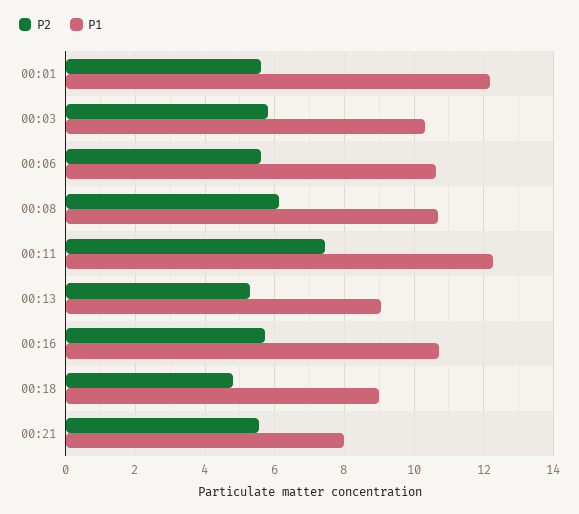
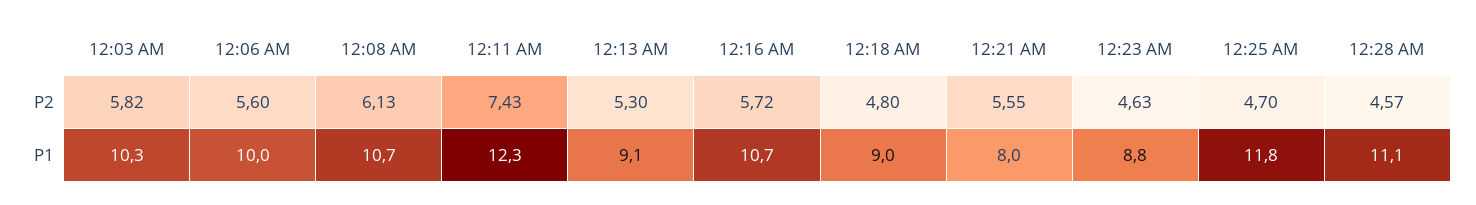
P2, 00:01: 5.6 -> none
P1, 00:01: 12.2 -> none
P1, 00:06: 10.6 -> 10
P2, 12:23 AM: none -> 4.63
P2, 12:25 AM: none -> 4.7
P2, 12:28 AM: none -> 4.57
P1, 12:23 AM: none -> 8.8
P1, 12:25 AM: none -> 11.8
P1, 12:28 AM: none -> 11.1

